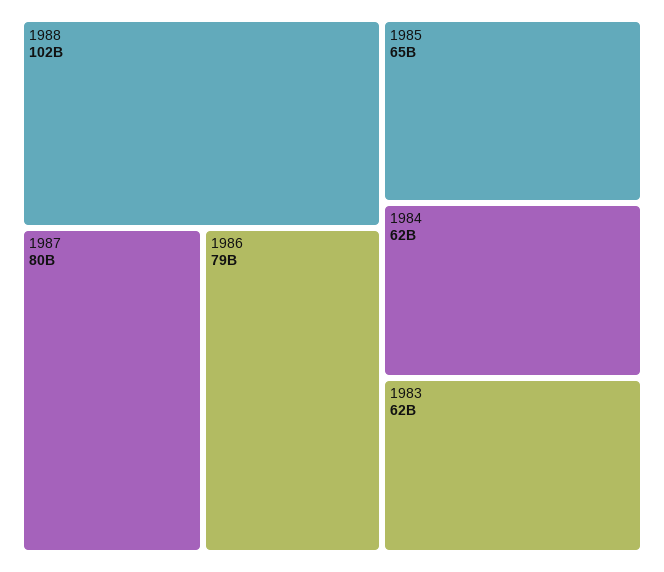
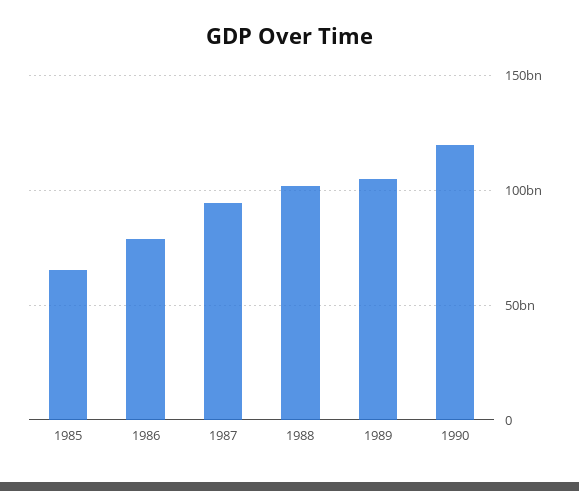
1987: 80000000000 -> 95000000000
1984: 62000000000 -> none
1983: 62000000000 -> none
1989: none -> 105000000000
1990: none -> 120000000000

